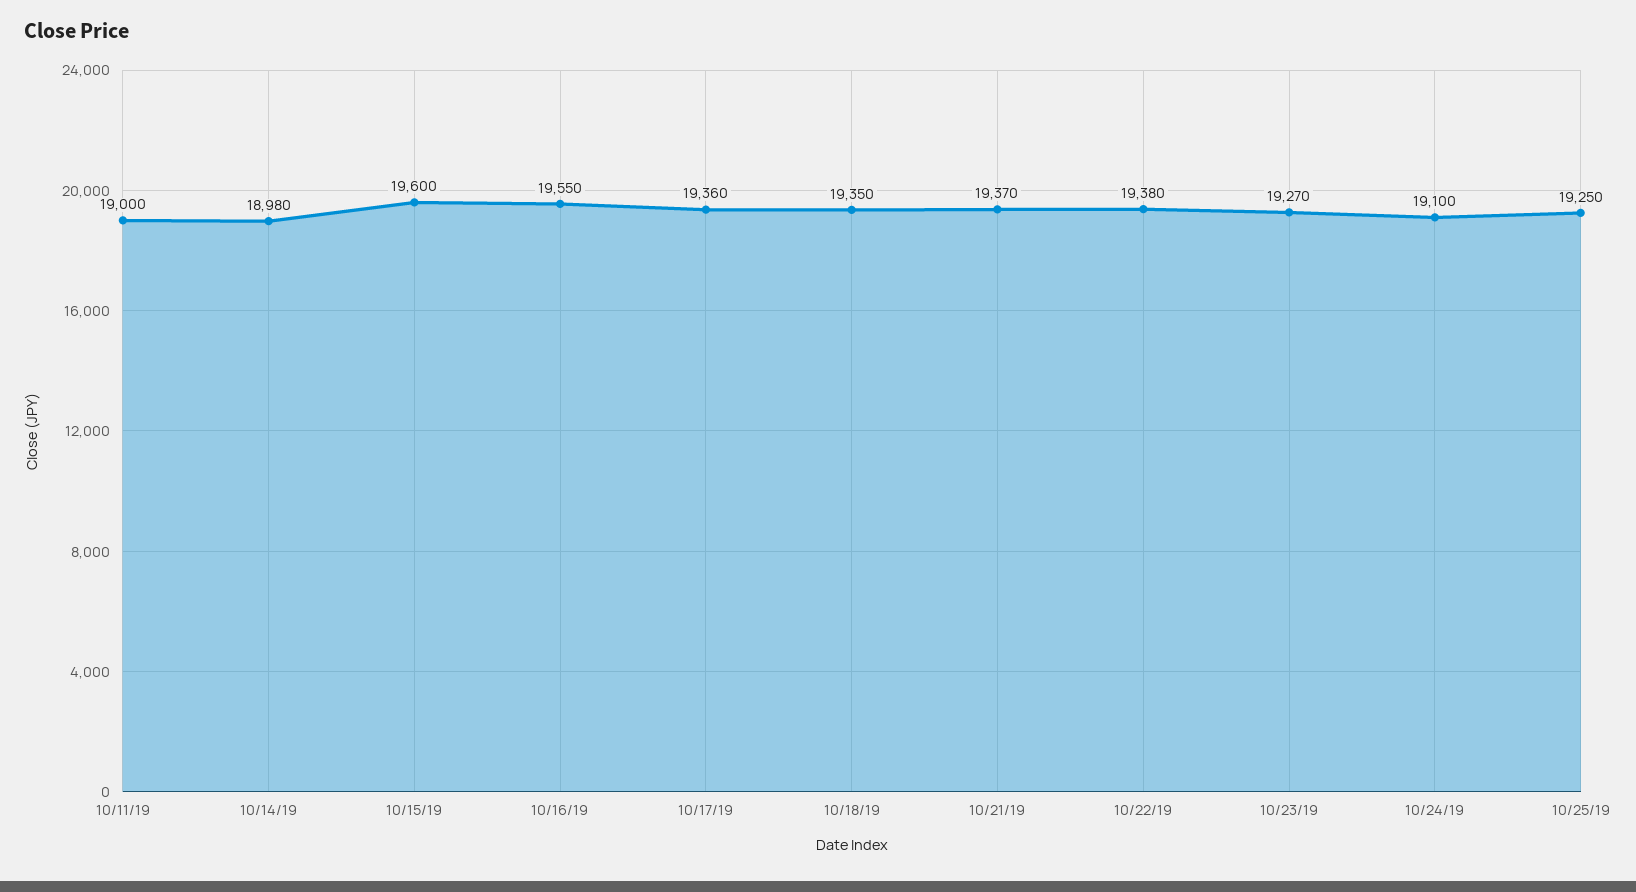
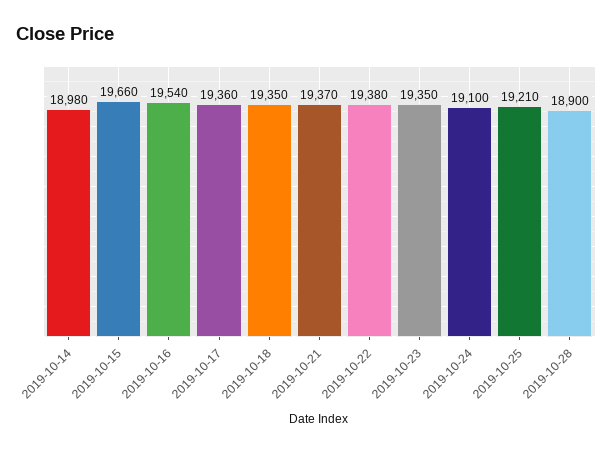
10/11/19: 19000 -> none
10/15/19: 19600 -> 19660
10/16/19: 19550 -> 19540
10/23/19: 19270 -> 19350
10/25/19: 19250 -> 19210
2019-10-28: none -> 18900

